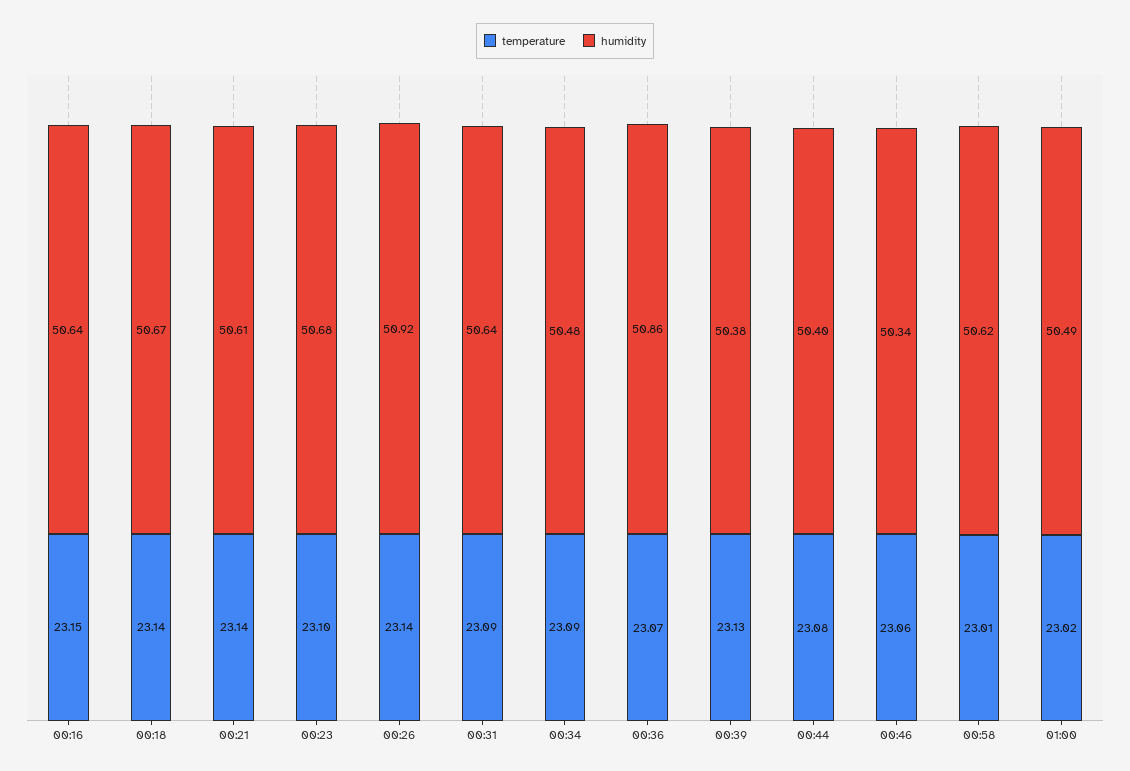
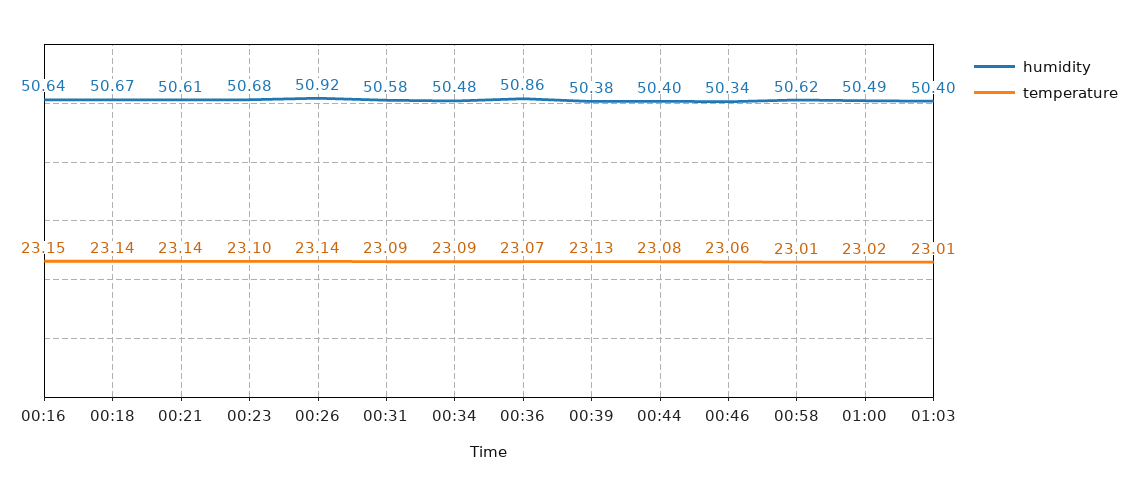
humidity, 00:31: 50.64 -> 50.58
humidity, 01:03: none -> 50.4
temperature, 01:03: none -> 23.01

